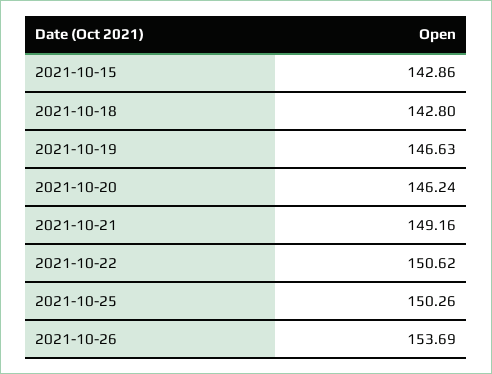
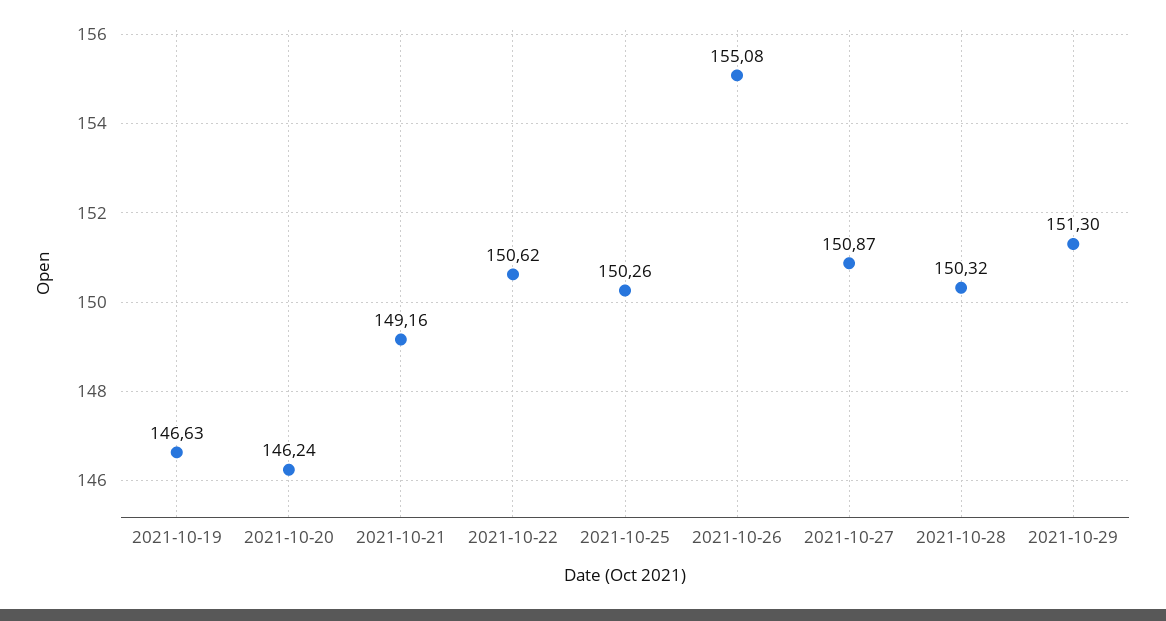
2021-10-15: 142.86 -> none
2021-10-18: 142.8 -> none
2021-10-26: 153.69 -> 155.08
2021-10-27: none -> 150.87
2021-10-28: none -> 150.32
2021-10-29: none -> 151.3

